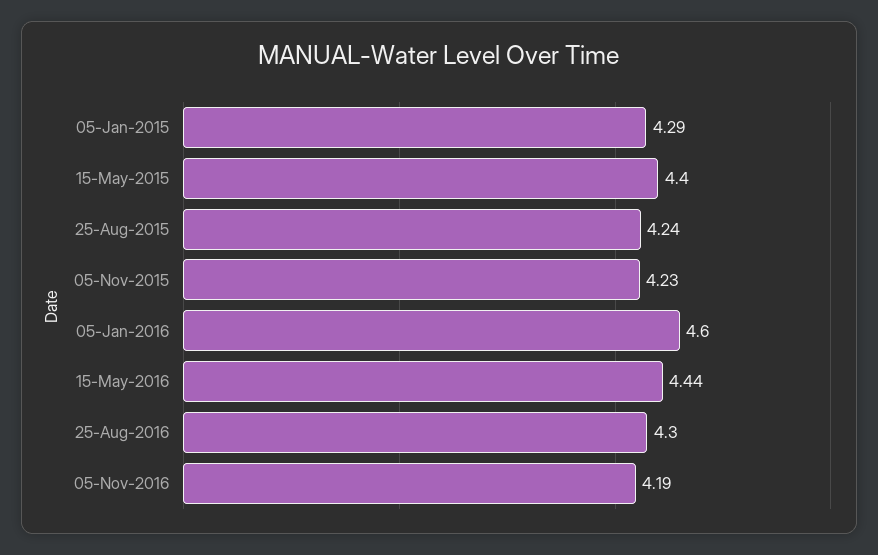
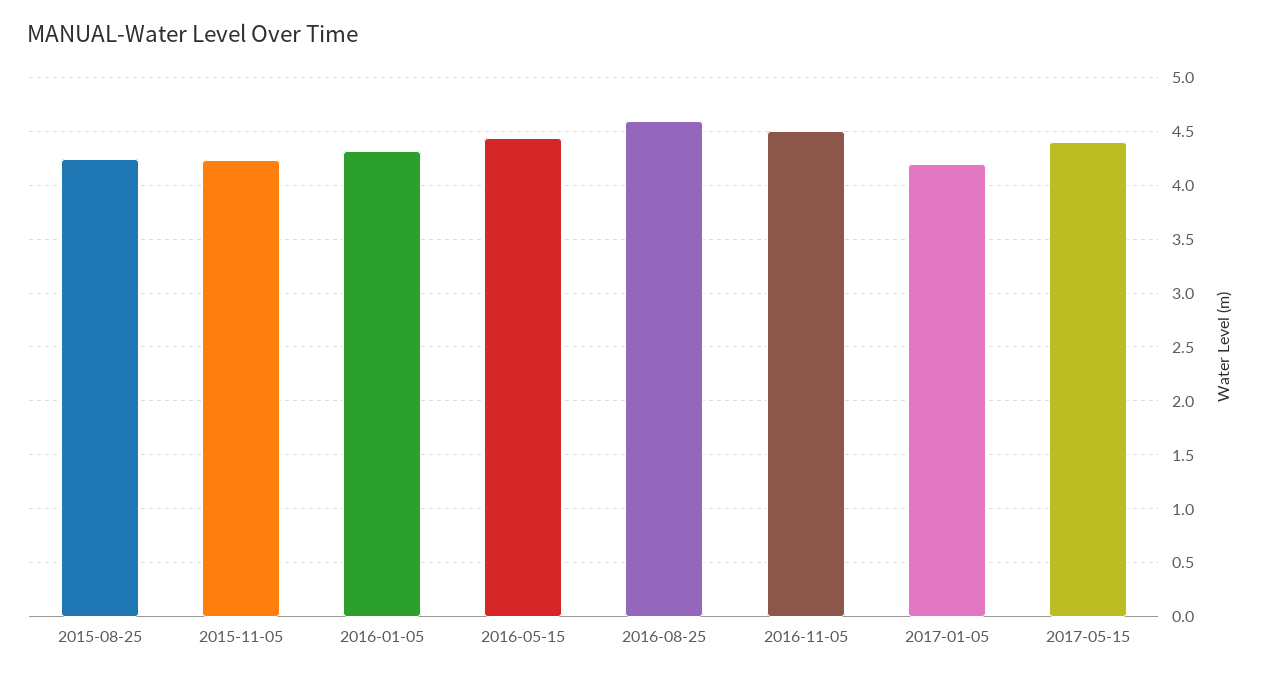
05-Jan-2015: 4.29 -> none
15-May-2015: 4.4 -> none
05-Jan-2016: 4.6 -> 4.3
25-Aug-2016: 4.3 -> 4.6
05-Nov-2016: 4.19 -> 4.5
2017-01-05: none -> 4.2
2017-05-15: none -> 4.4

